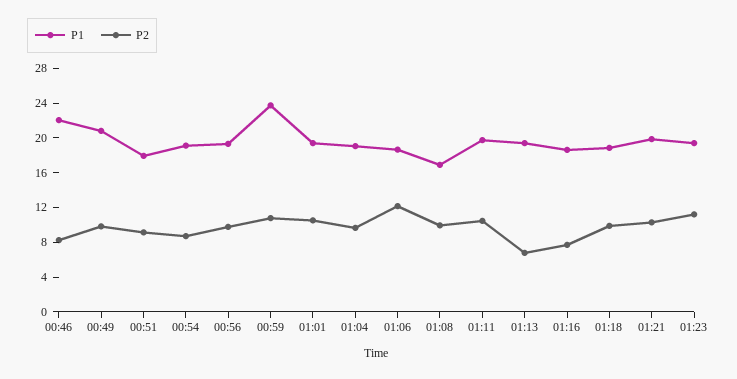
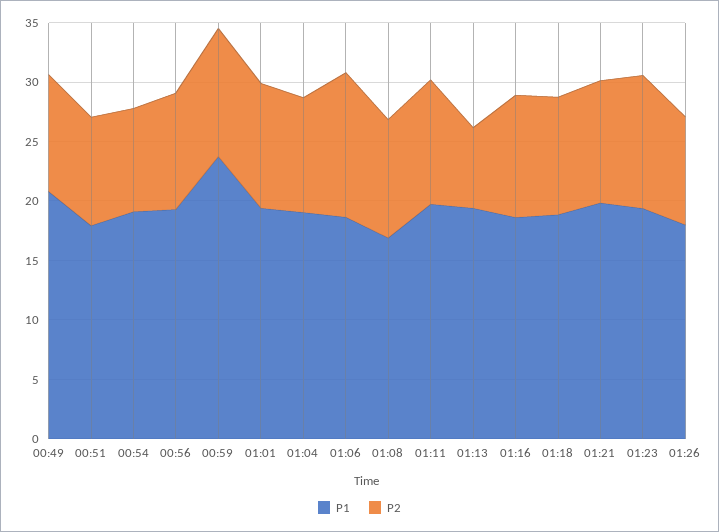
P1, 00:46: 22 -> none
P2, 00:46: 8 -> none
P2, 01:16: 8 -> 10
P1, 01:26: none -> 18
P2, 01:26: none -> 9

